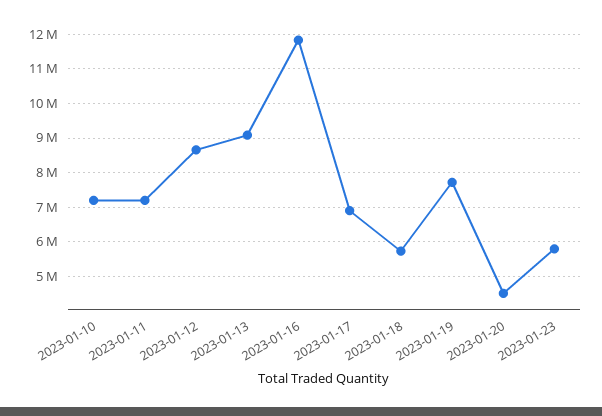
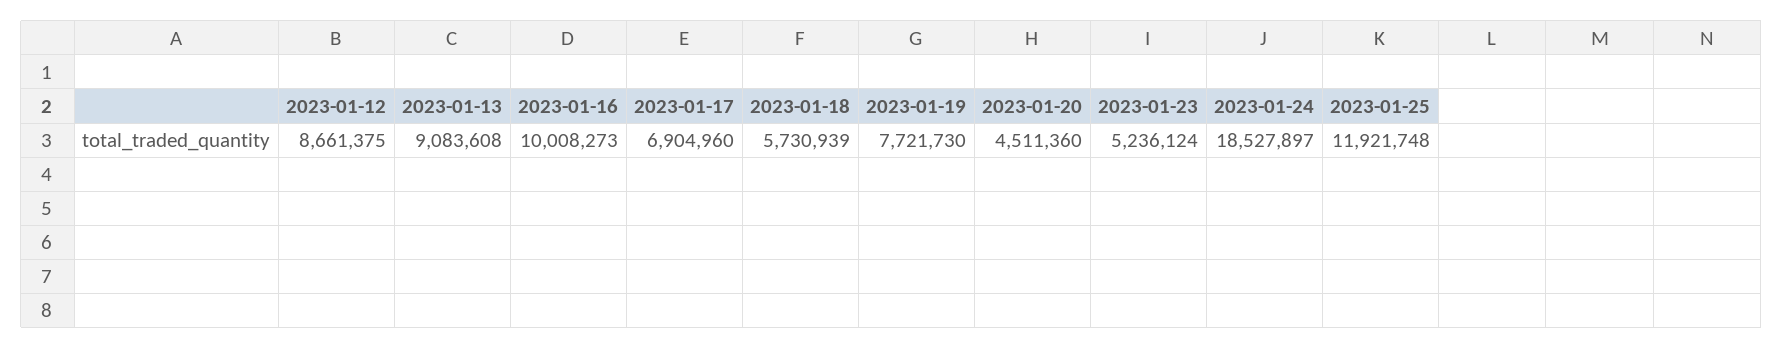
2023-01-10: 7200000 -> none
2023-01-11: 7200000 -> none
2023-01-16: 11800000 -> 10008273
2023-01-23: 5800000 -> 5236124
2023-01-24: none -> 18527897
2023-01-25: none -> 11921748

